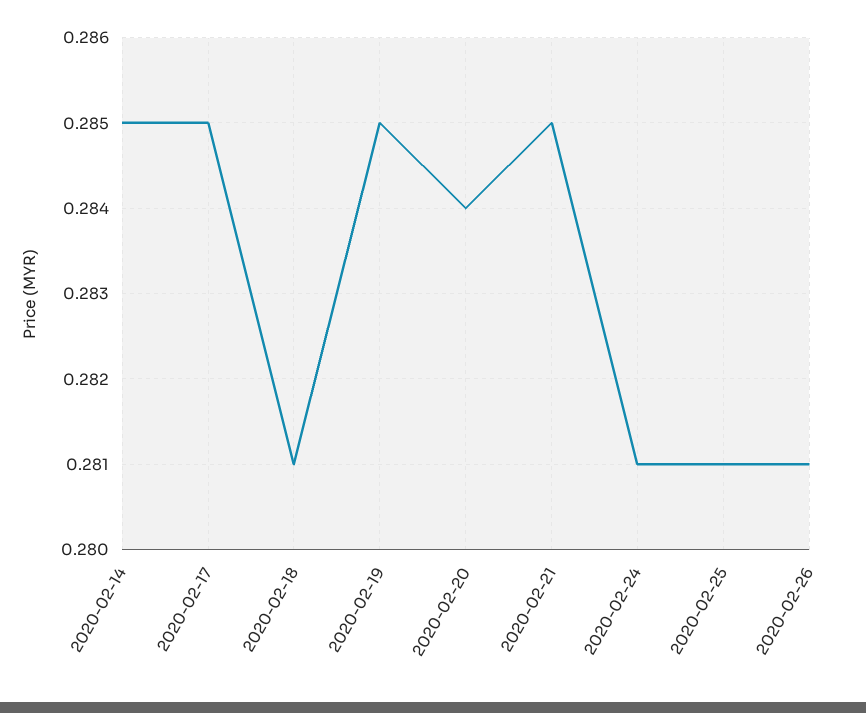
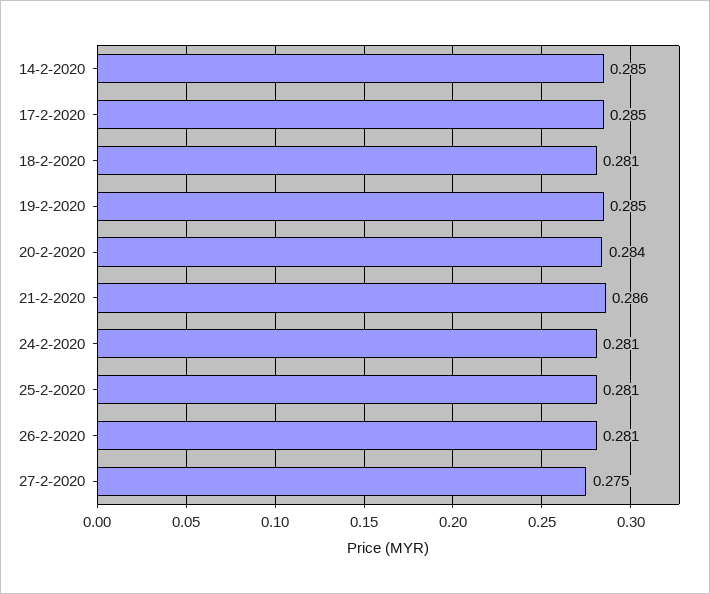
2020-02-21: 0.285 -> 0.286
27-2-2020: none -> 0.275

